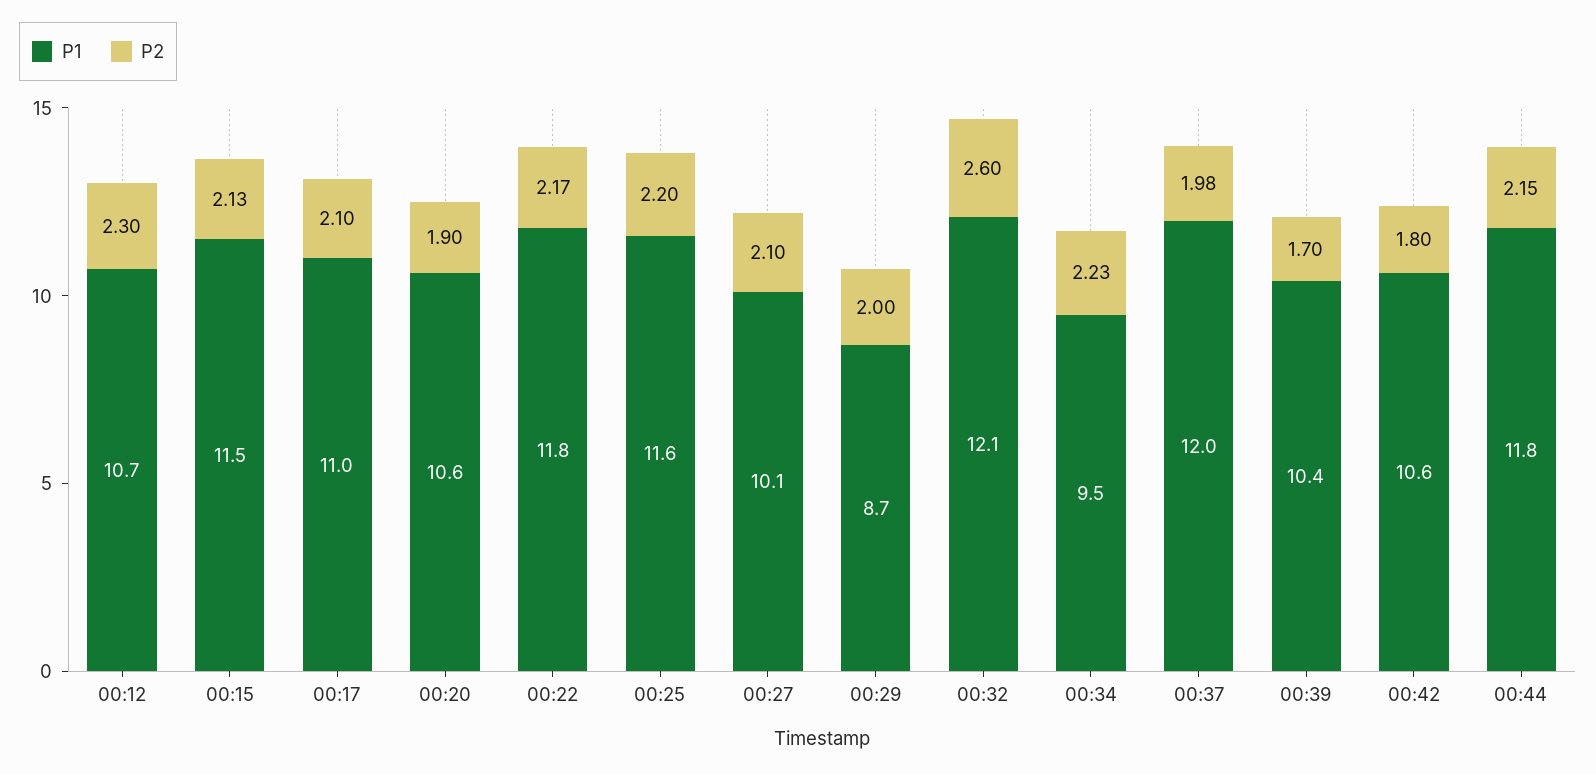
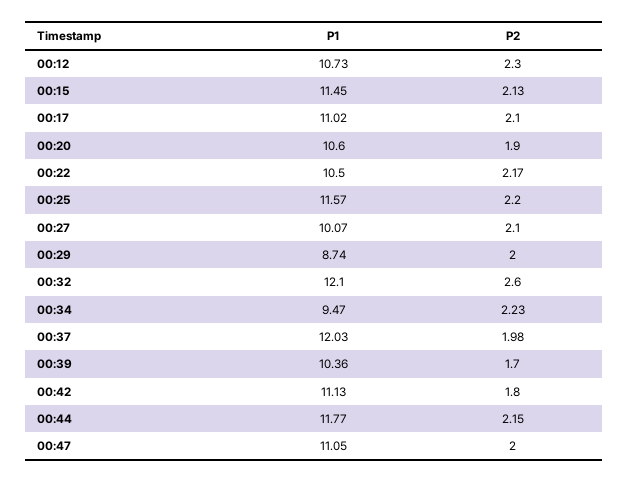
P1, 00:22: 11.8 -> 10.5
P1, 00:42: 10.6 -> 11.13
P1, 00:47: none -> 11.05
P2, 00:47: none -> 2

